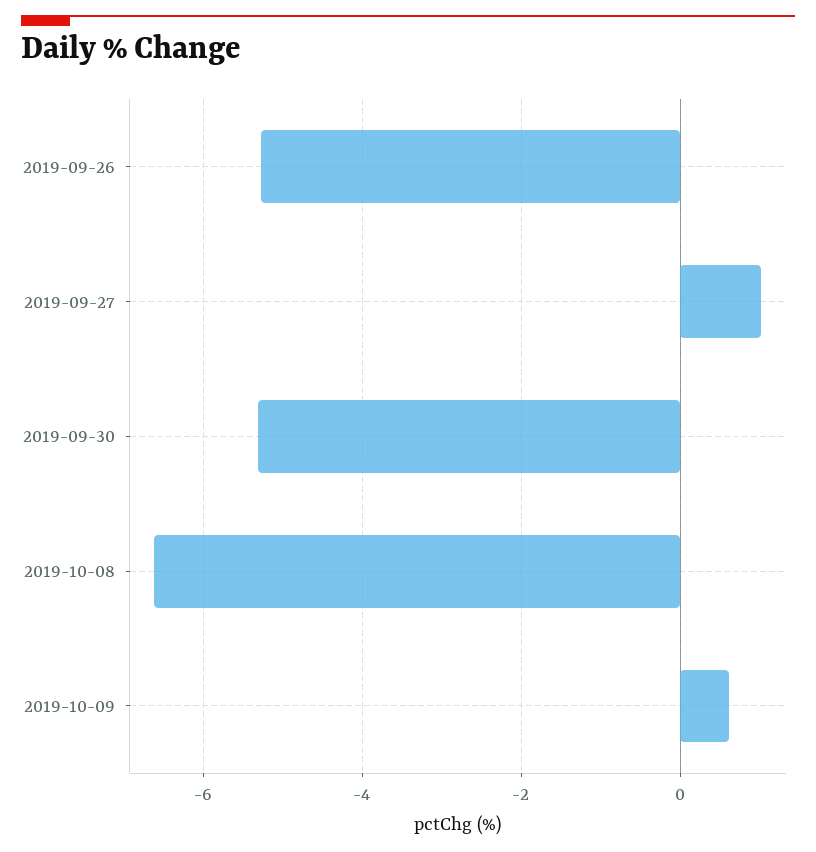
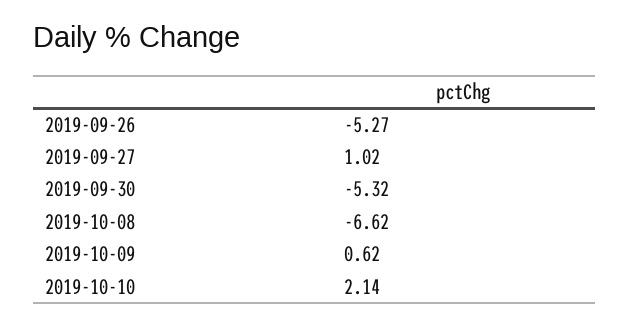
2019-10-10: none -> 2.14

